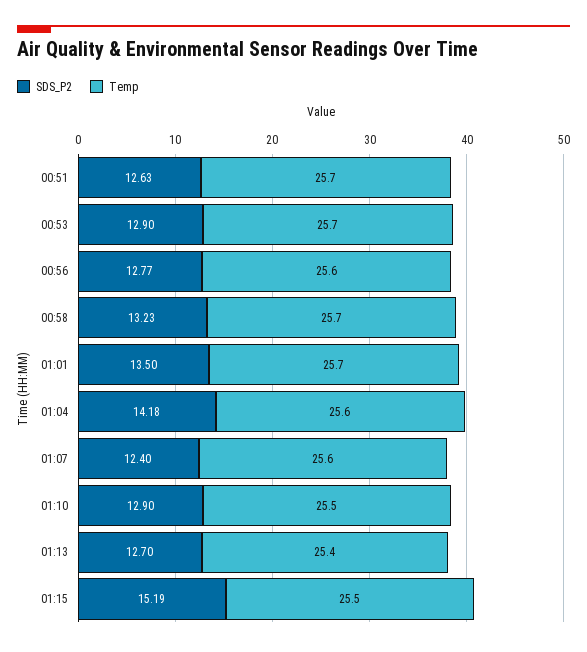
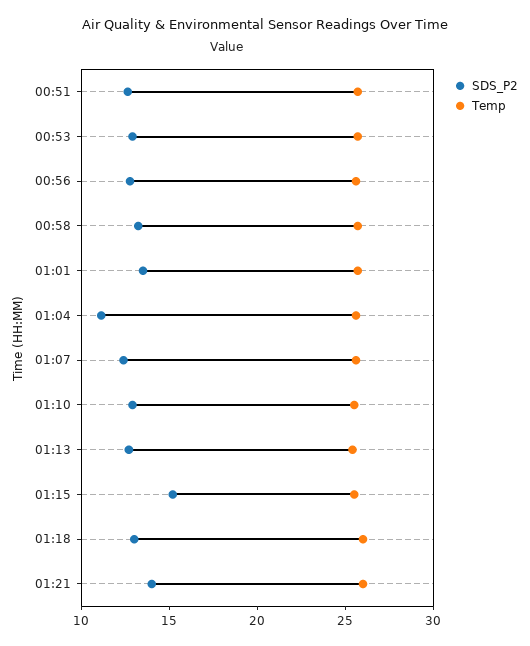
SDS_P2, 01:04: 14.18 -> 11
SDS_P2, 01:18: none -> 13
Temp, 01:18: none -> 26
SDS_P2, 01:21: none -> 14
Temp, 01:21: none -> 26

